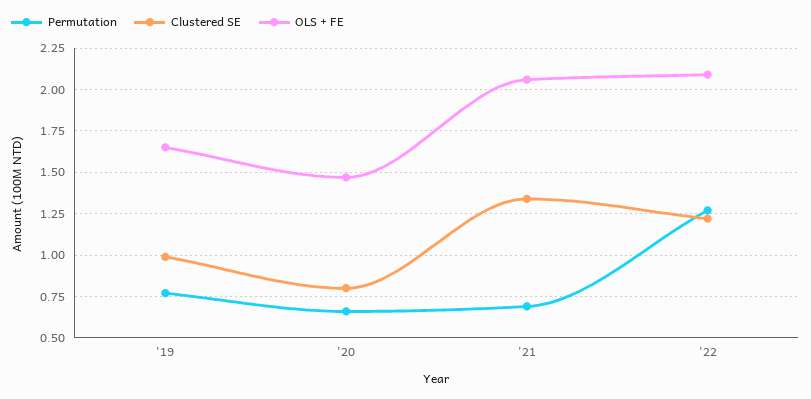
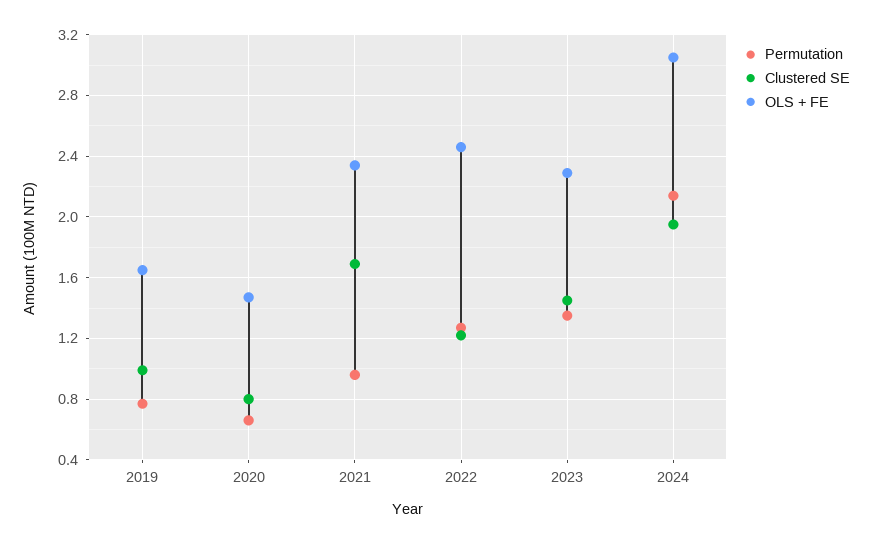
Permutation, '21: 0.7 -> 0.95
Clustered SE, '21: 1.35 -> 1.7
OLS + FE, '21: 2.05 -> 2.35
OLS + FE, '22: 2.1 -> 2.45
Permutation, 2023: none -> 1.35
Clustered SE, 2023: none -> 1.45
OLS + FE, 2023: none -> 2.3
Permutation, 2024: none -> 2.15
Clustered SE, 2024: none -> 1.95
OLS + FE, 2024: none -> 3.05

